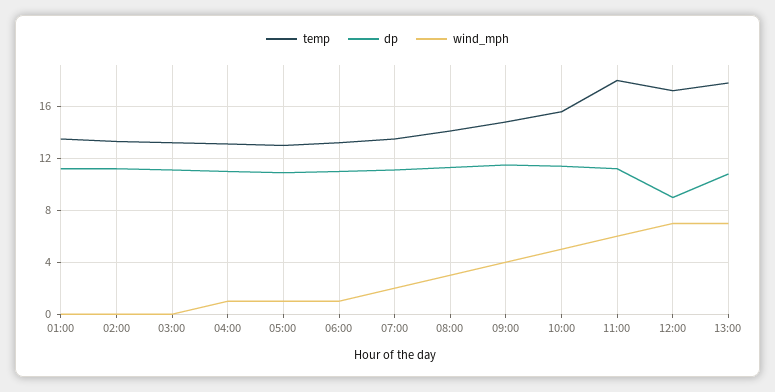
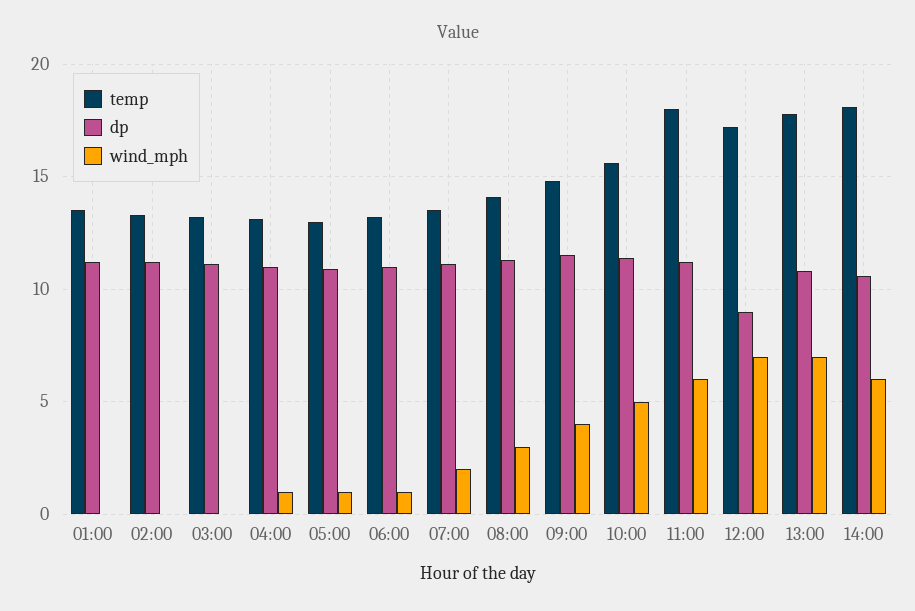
temp, 14:00: none -> 18
dp, 14:00: none -> 10.5
wind_mph, 14:00: none -> 6

